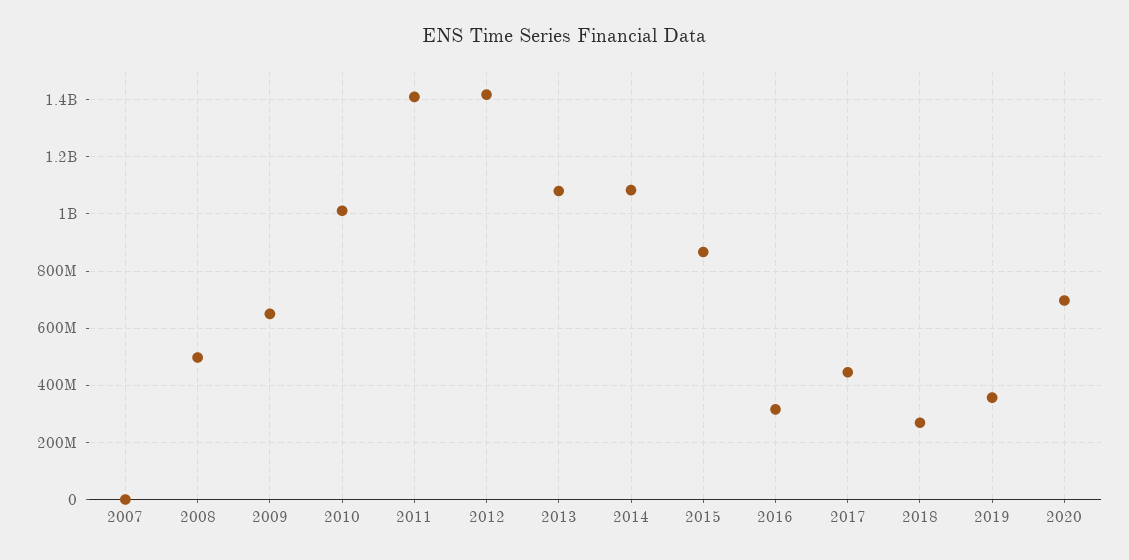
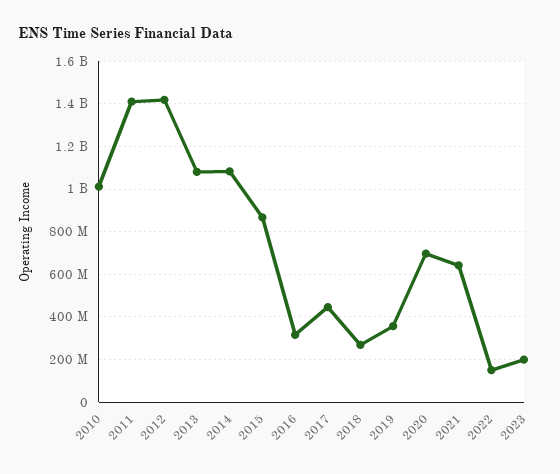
2007: 0 -> none
2008: 500000000 -> none
2009: 650000000 -> none
2021: none -> 650000000
2022: none -> 150000000
2023: none -> 200000000

